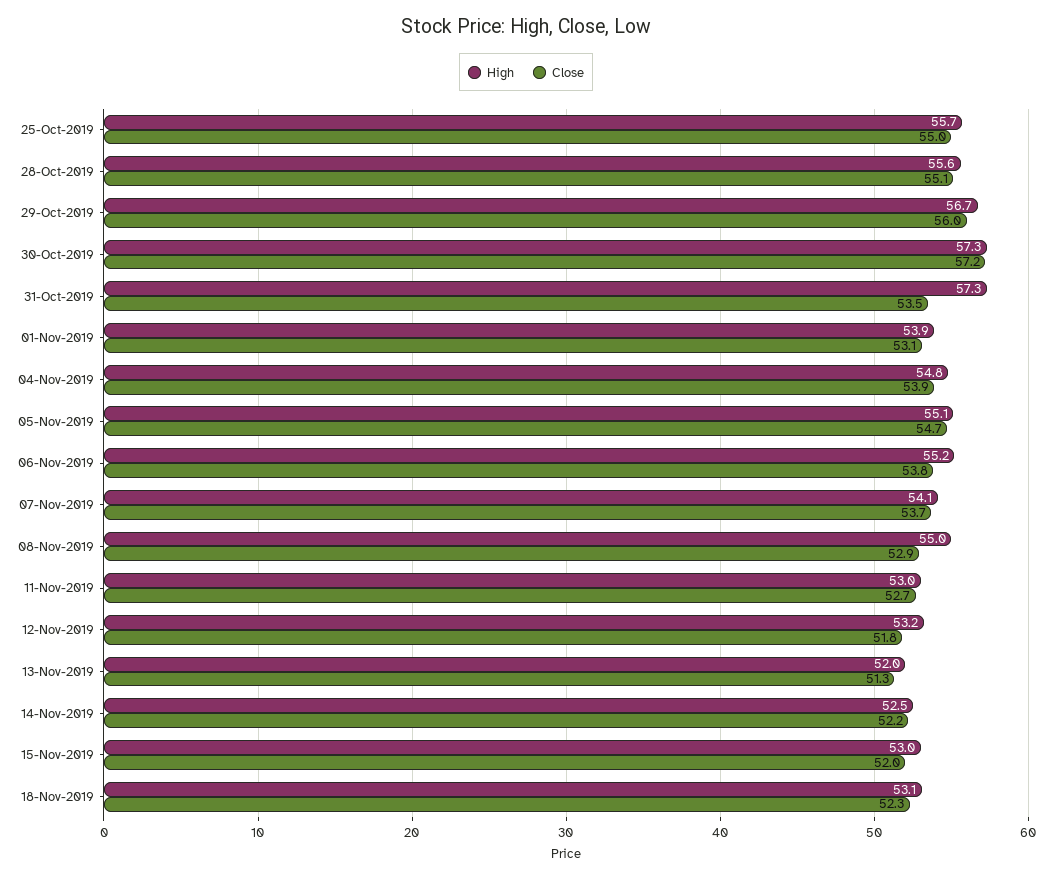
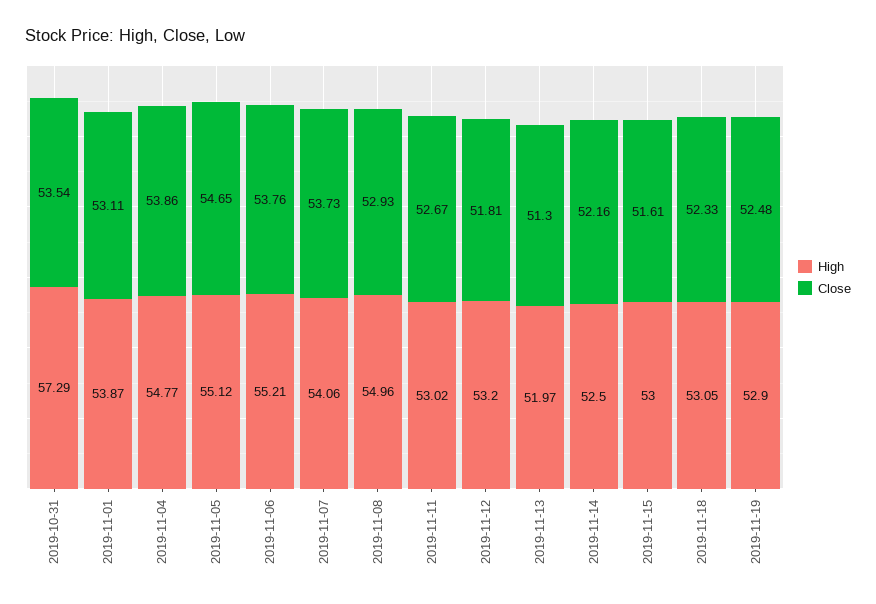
High, 25-Oct-2019: 55.7 -> none
Close, 25-Oct-2019: 55 -> none
High, 28-Oct-2019: 55.6 -> none
Close, 28-Oct-2019: 55.1 -> none
High, 29-Oct-2019: 56.7 -> none
Close, 29-Oct-2019: 56 -> none
High, 30-Oct-2019: 57.3 -> none
Close, 30-Oct-2019: 57.2 -> none
Close, 15-Nov-2019: 52 -> 51.61
High, 2019-11-19: none -> 52.9
Close, 2019-11-19: none -> 52.48

